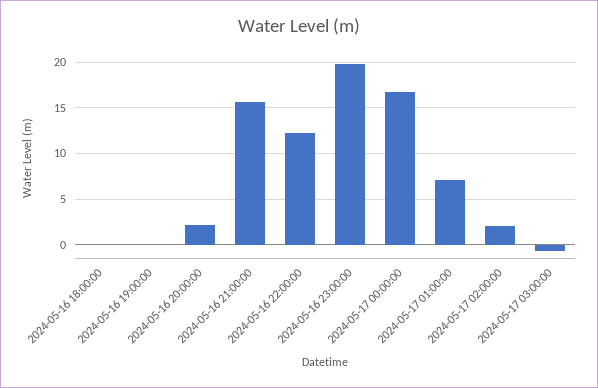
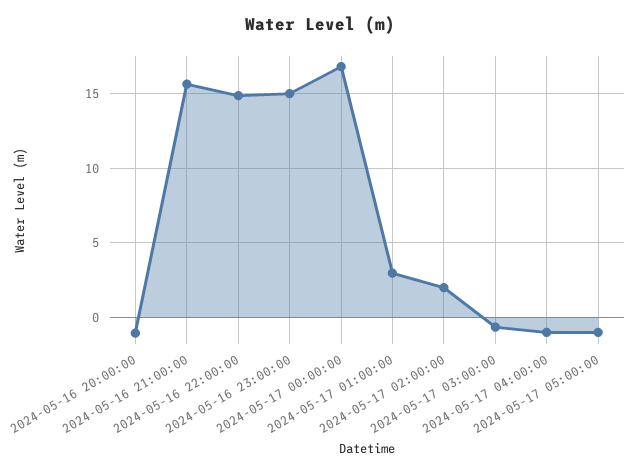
2024-05-16 18:00:00: 0 -> none
2024-05-16 19:00:00: 0 -> none
2024-05-16 20:00:00: 2 -> -1
2024-05-16 22:00:00: 12 -> 15
2024-05-16 23:00:00: 20 -> 15
2024-05-17 01:00:00: 7 -> 3
2024-05-17 04:00:00: none -> -1
2024-05-17 05:00:00: none -> -1

